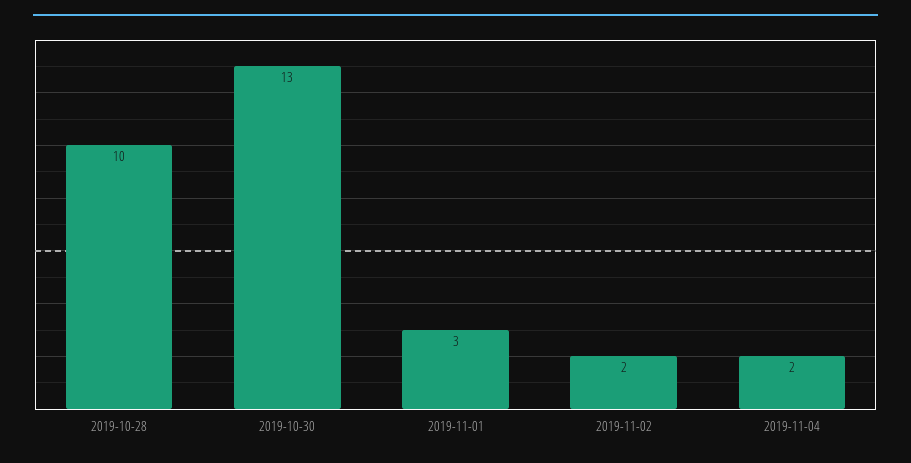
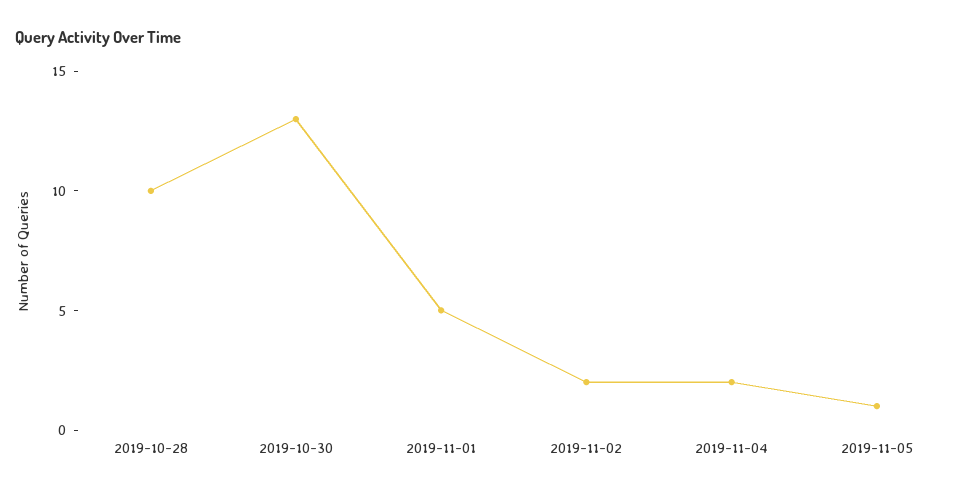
2019-11-01: 3 -> 5
2019-11-05: none -> 1

